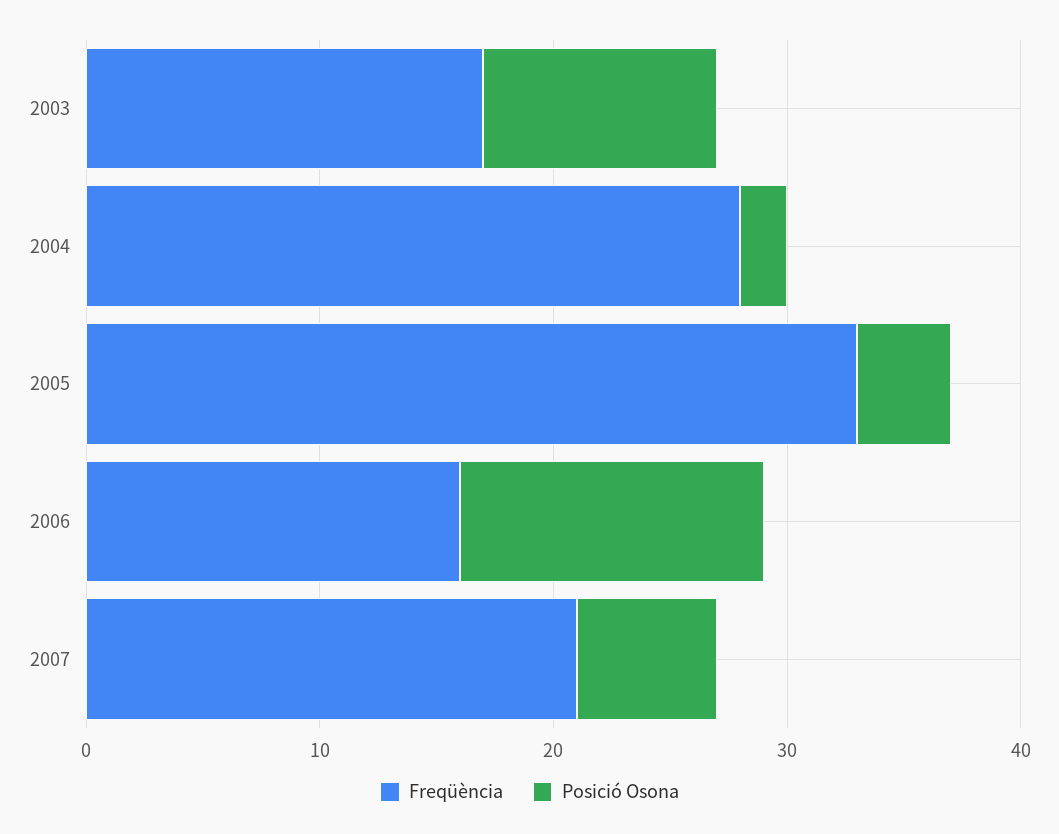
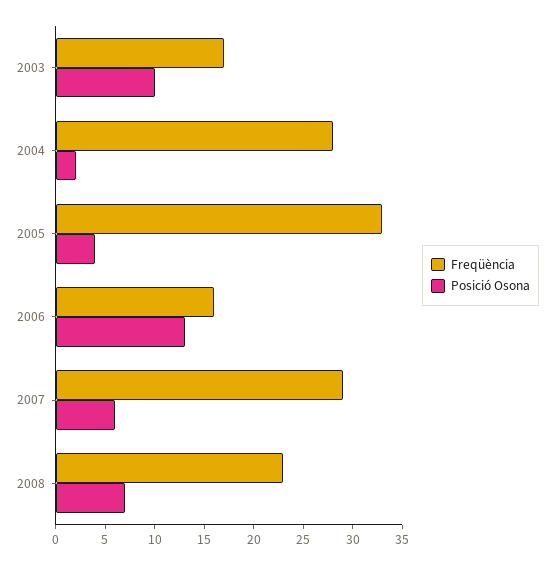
Freqüència, 2007: 21 -> 29
Freqüència, 2008: none -> 23
Posició Osona, 2008: none -> 7

